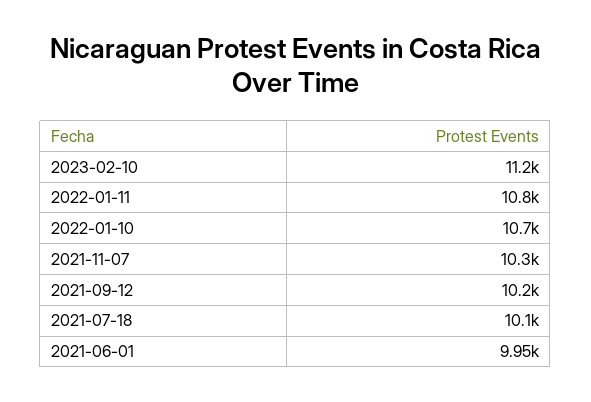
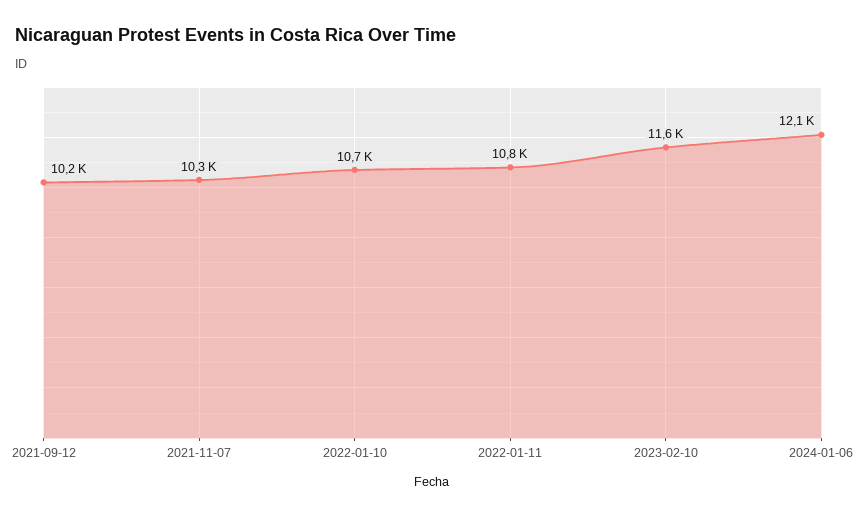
2023-02-10: 11200 -> 11600
2021-07-18: 10100 -> none
2021-06-01: 9950 -> none
2024-01-06: none -> 12100

